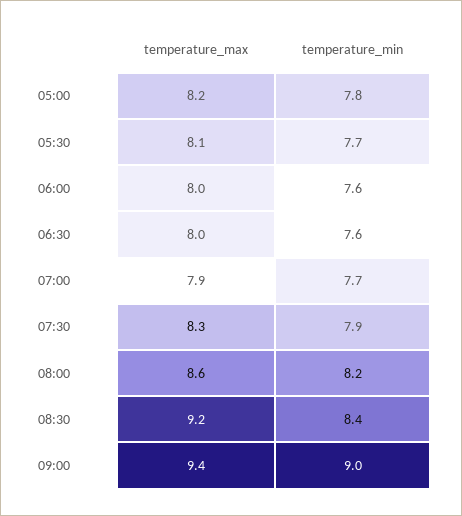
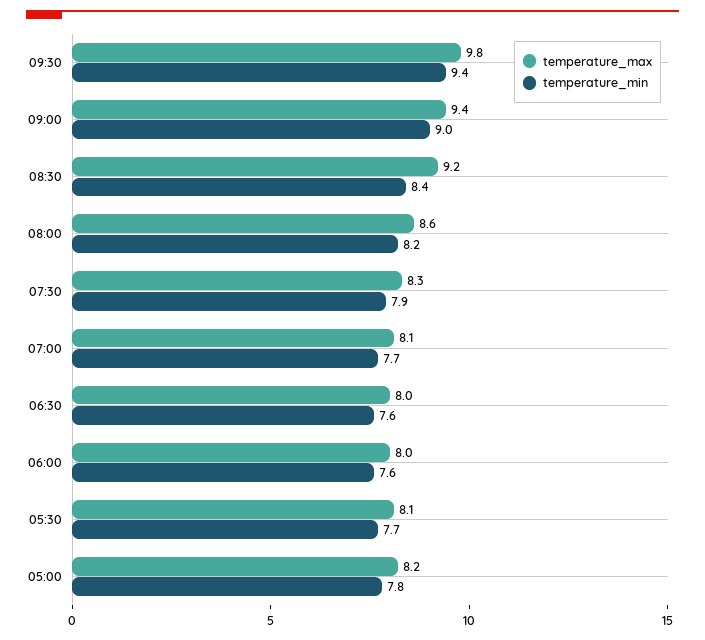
temperature_max, 07:00: 7.9 -> 8.1
temperature_max, 09:30: none -> 9.8
temperature_min, 09:30: none -> 9.4

